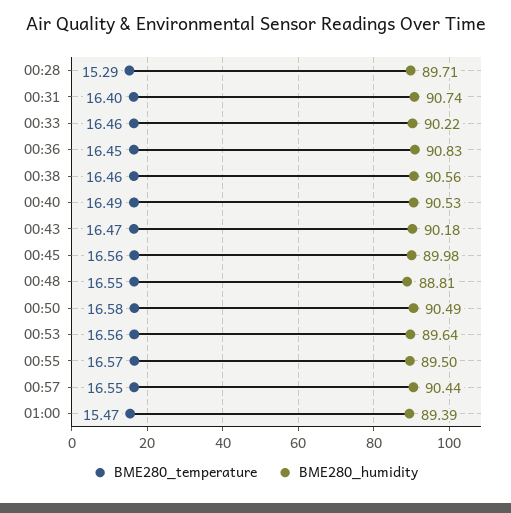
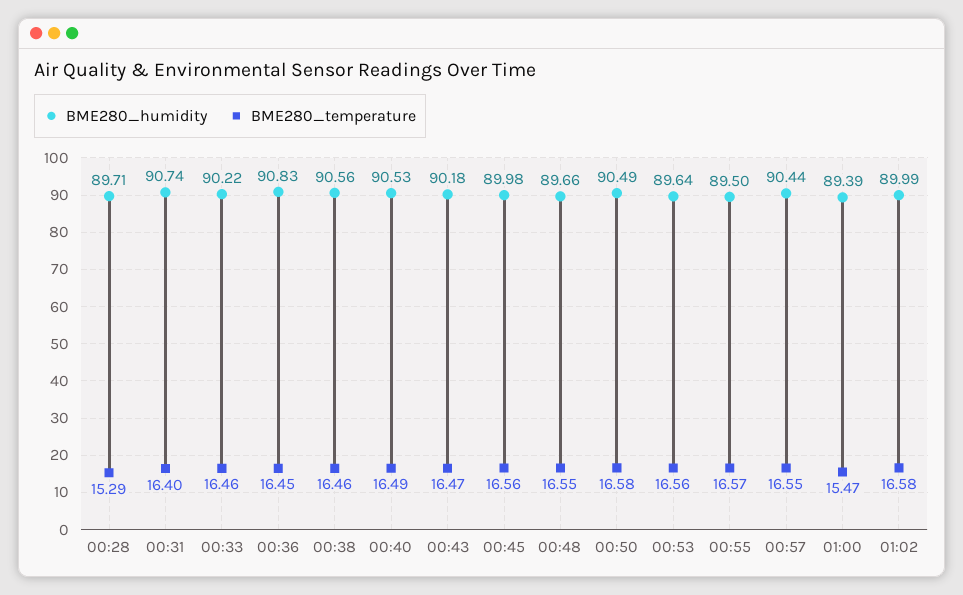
BME280_humidity, 00:48: 88.81 -> 89.66
BME280_humidity, 01:02: none -> 89.99
BME280_temperature, 01:02: none -> 16.58

